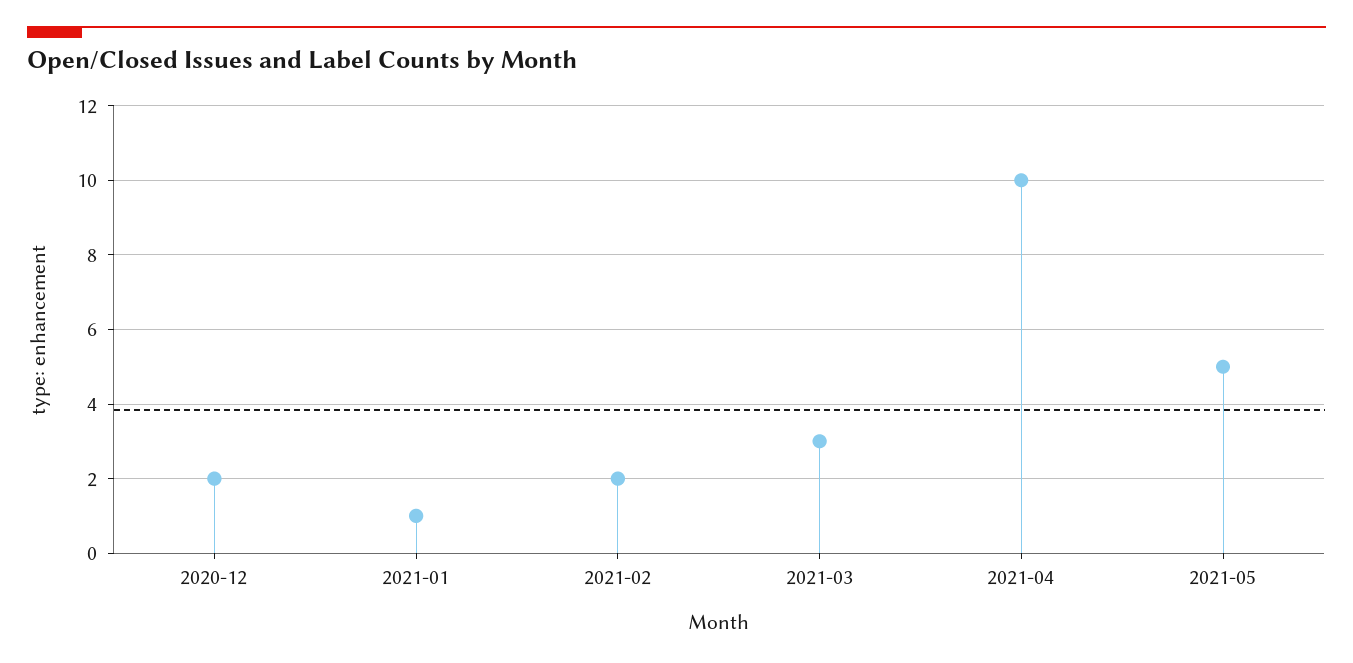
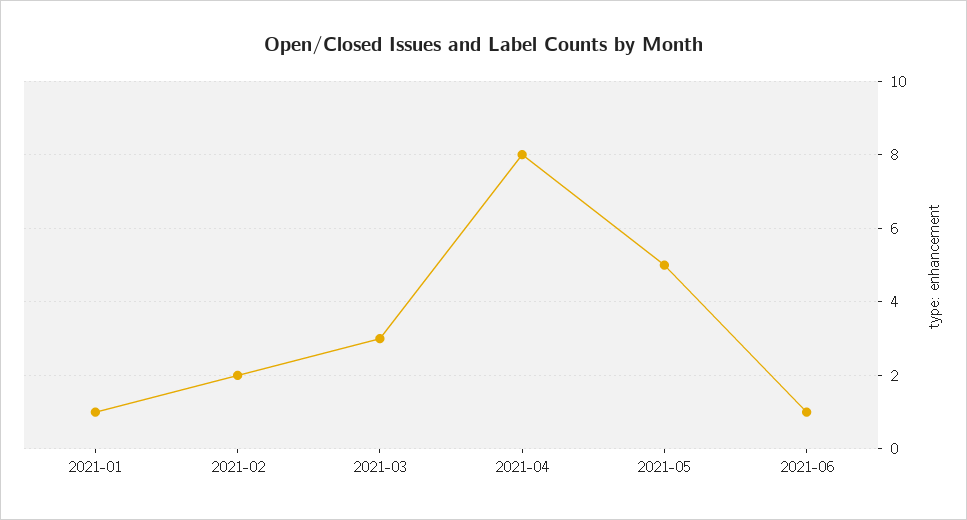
2020-12: 2 -> none
2021-04: 10 -> 8
2021-06: none -> 1

